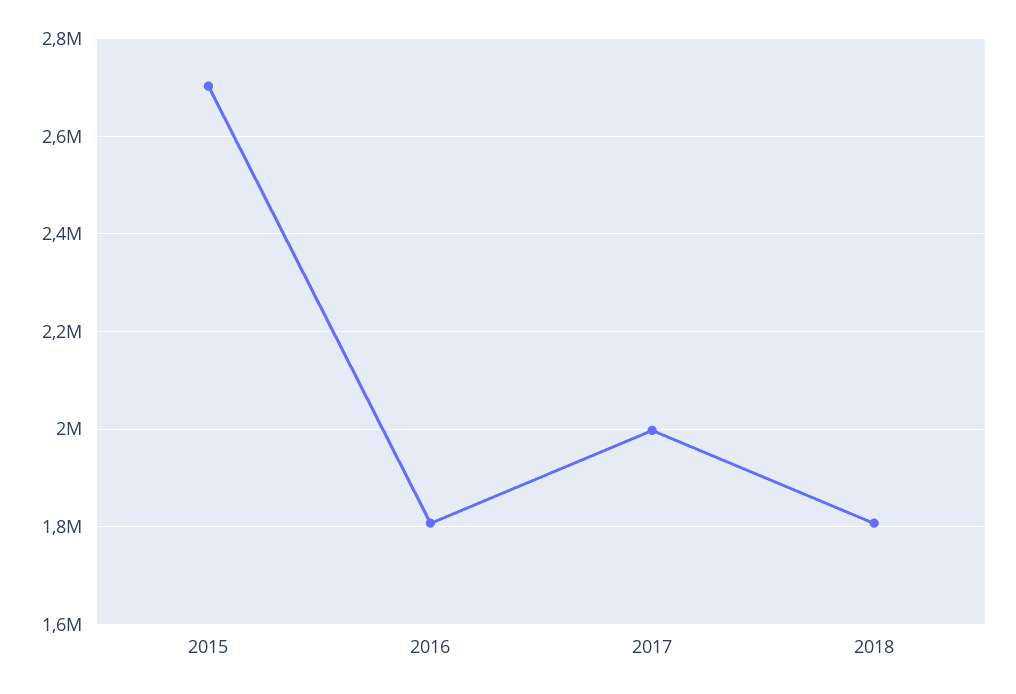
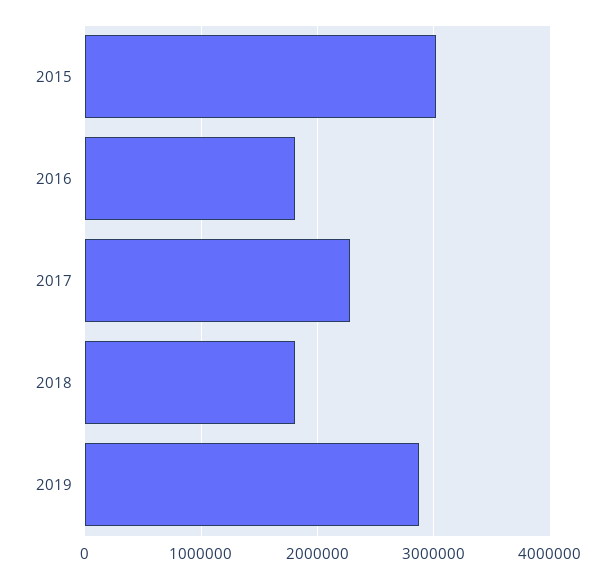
2015: 2700000 -> 3000000
2017: 2000000 -> 2300000
2019: none -> 2900000

